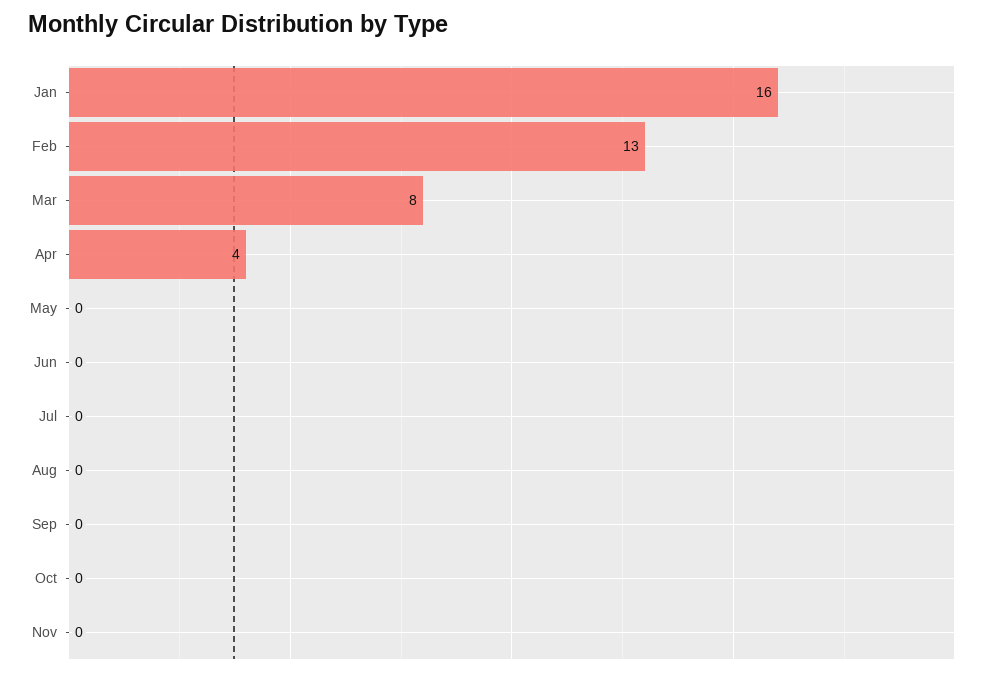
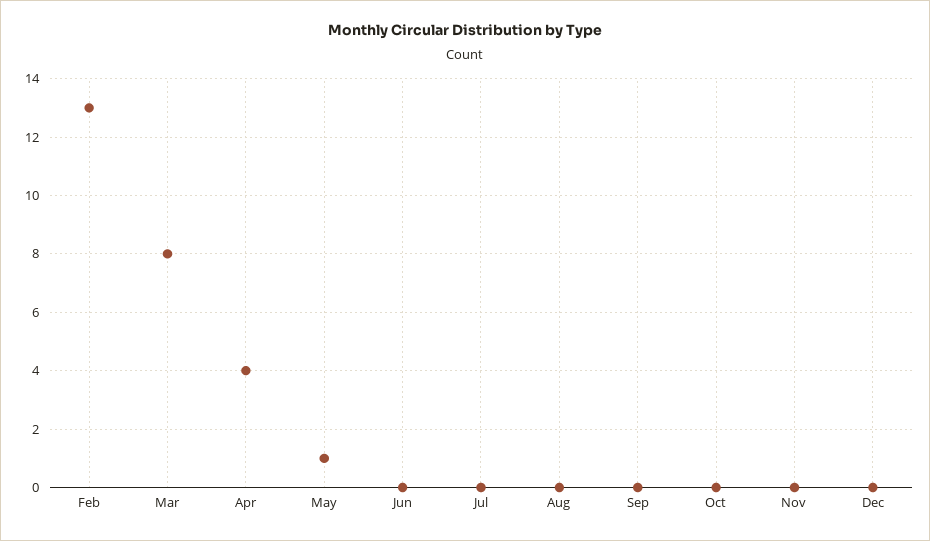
Jan: 16 -> none
May: 0 -> 1
Dec: none -> 0

